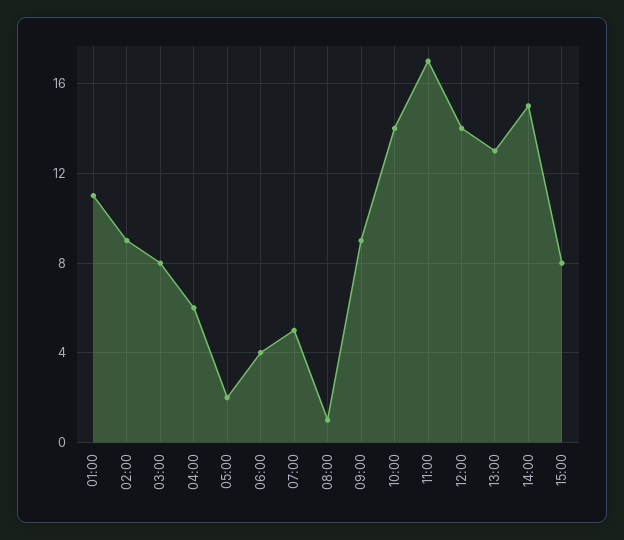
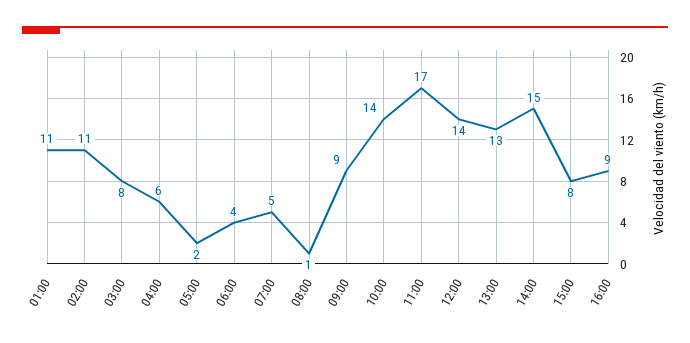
02:00: 9 -> 11
16:00: none -> 9

